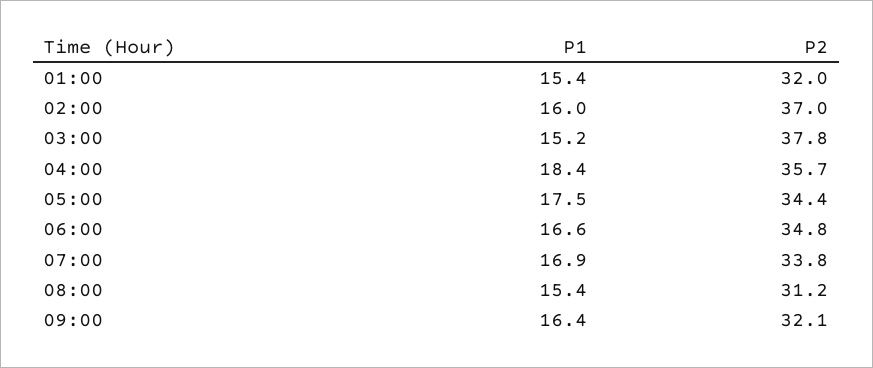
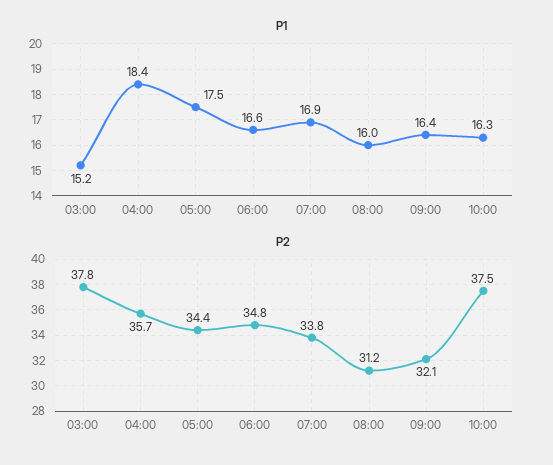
P1, 01:00: 15.4 -> none
P2, 01:00: 32 -> none
P1, 02:00: 16 -> none
P2, 02:00: 37 -> none
P1, 08:00: 15.4 -> 16
P1, 10:00: none -> 16.3
P2, 10:00: none -> 37.5

